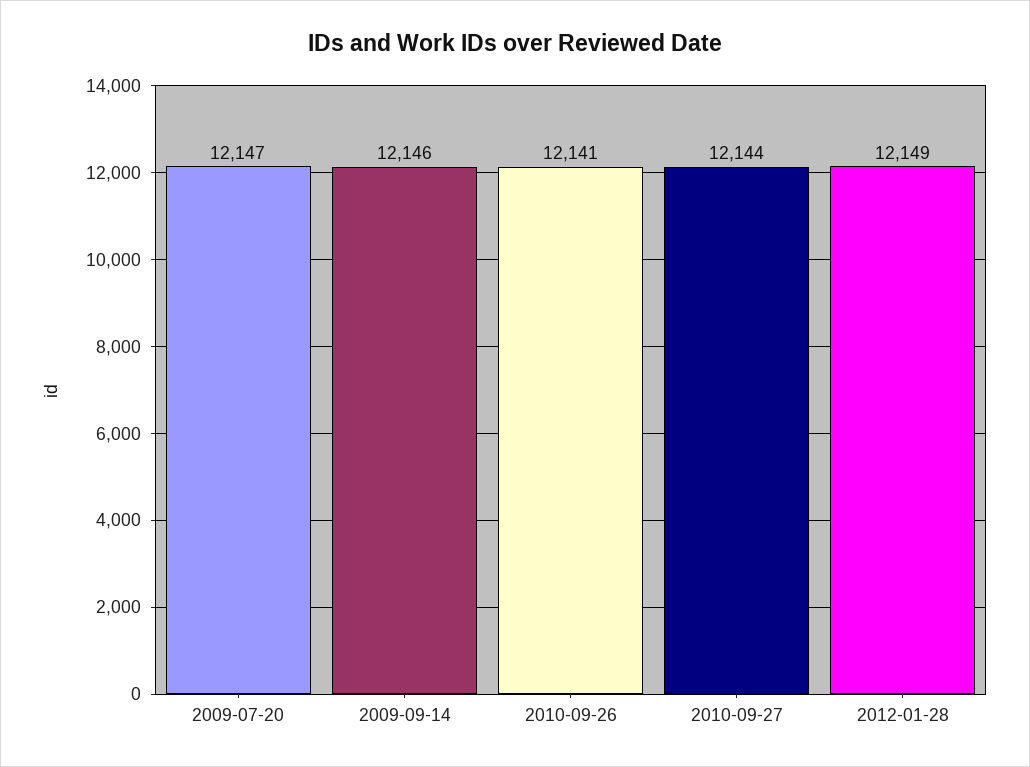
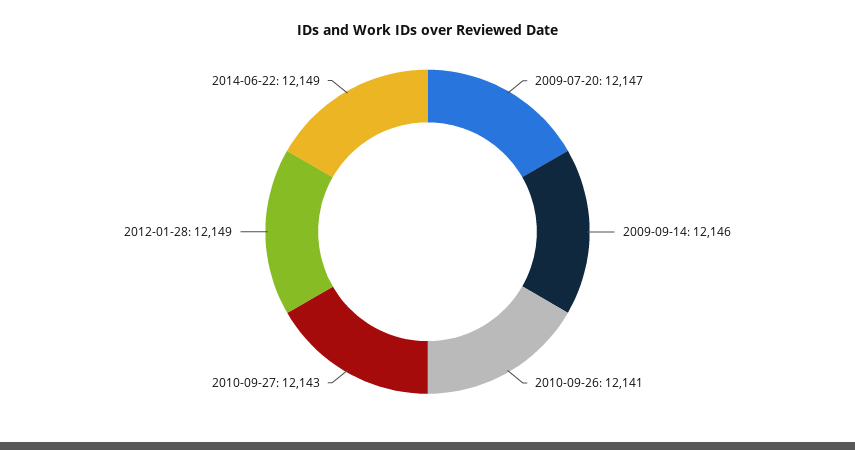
2010-09-27: 12144 -> 12143
2014-06-22: none -> 12149

